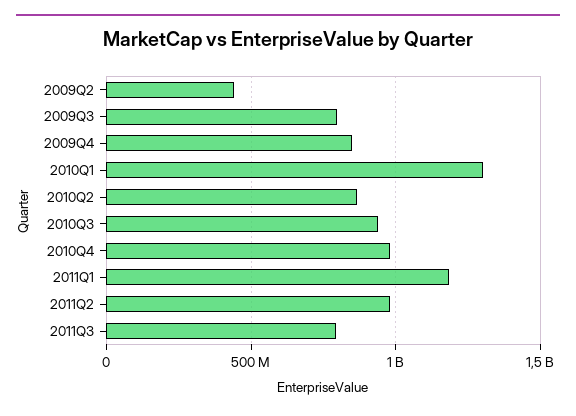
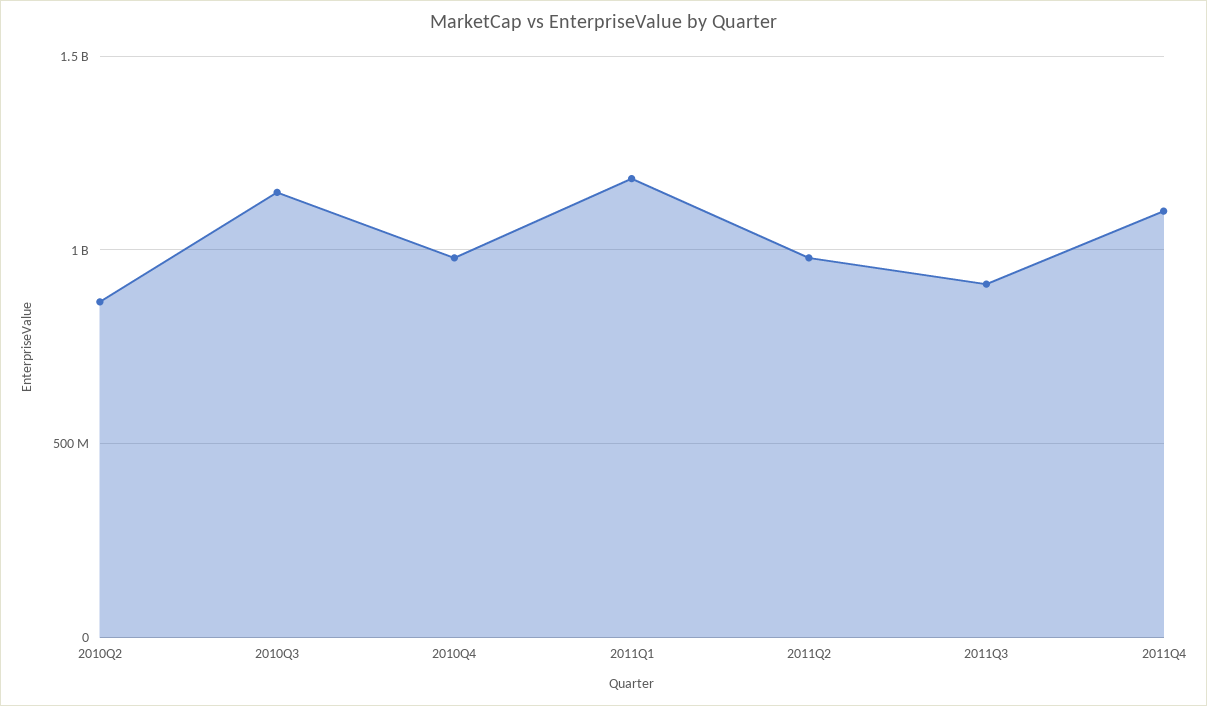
2009Q2: 450000000 -> none
2009Q3: 800000000 -> none
2009Q4: 850000000 -> none
2010Q1: 1300000000 -> none
2010Q3: 950000000 -> 1150000000
2011Q3: 800000000 -> 900000000
2011Q4: none -> 1100000000

